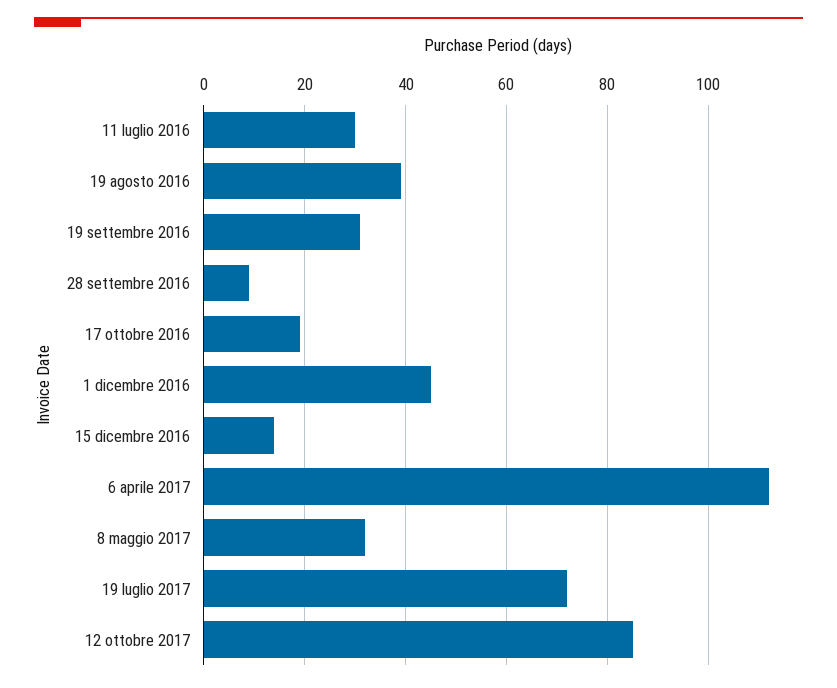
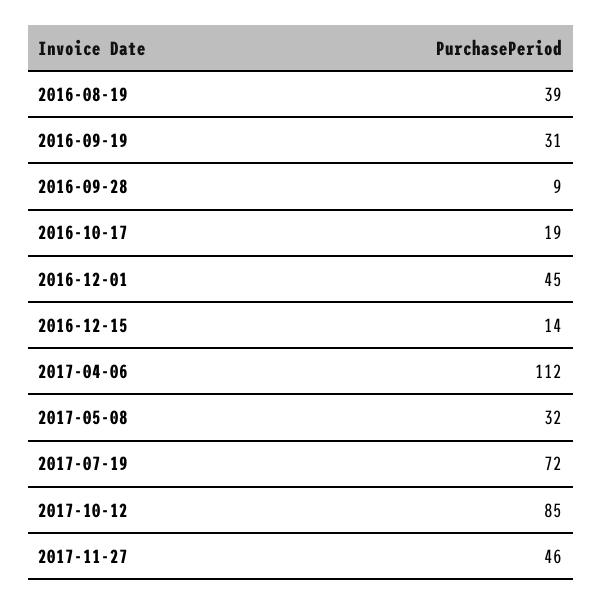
11 luglio 2016: 30 -> none
2017-11-27: none -> 46

